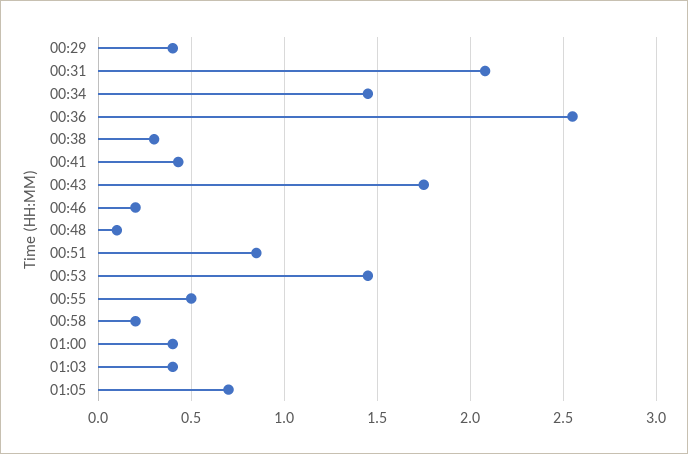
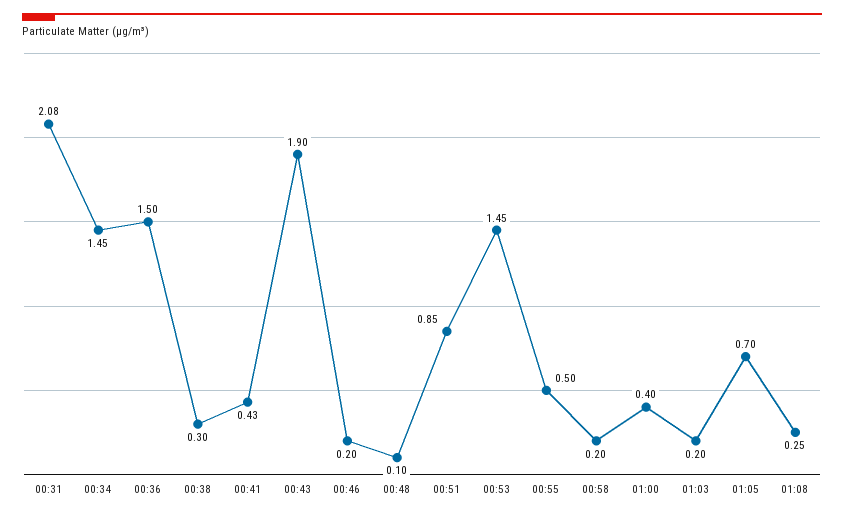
00:29: 0.4 -> none
00:36: 2.55 -> 1.5
00:43: 1.75 -> 1.9
01:03: 0.4 -> 0.2
01:08: none -> 0.25

